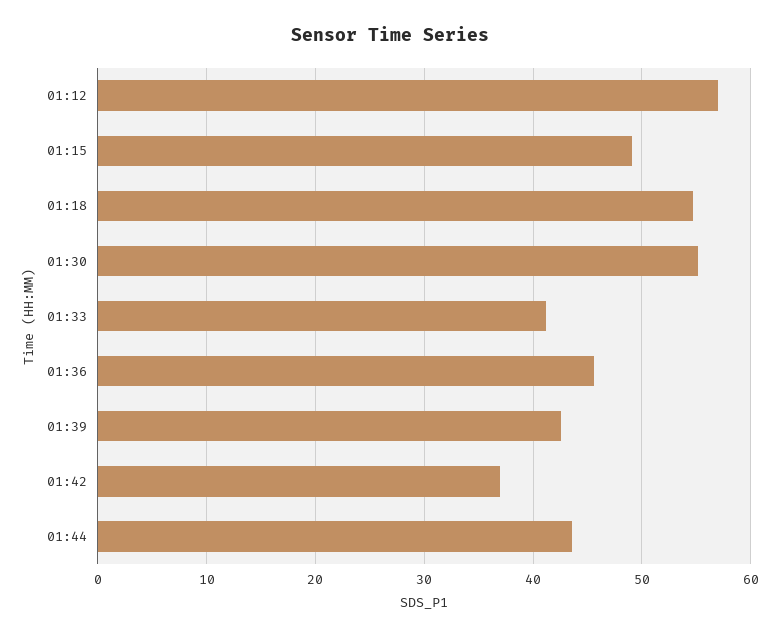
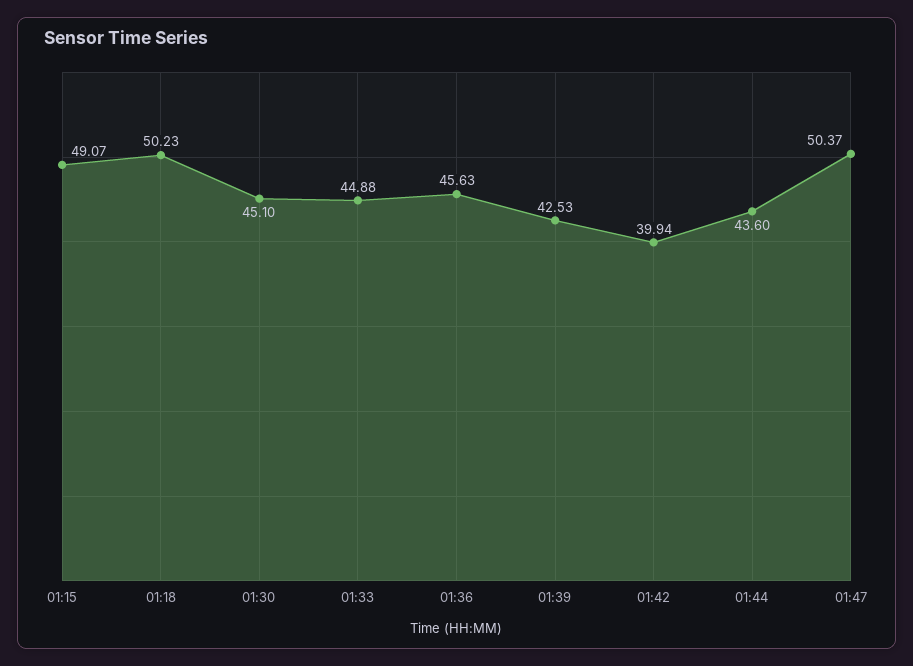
01:12: 57 -> none
01:18: 55 -> 50.23
01:30: 55 -> 45.1
01:33: 41 -> 44.88
01:42: 37 -> 39.94
01:47: none -> 50.37

